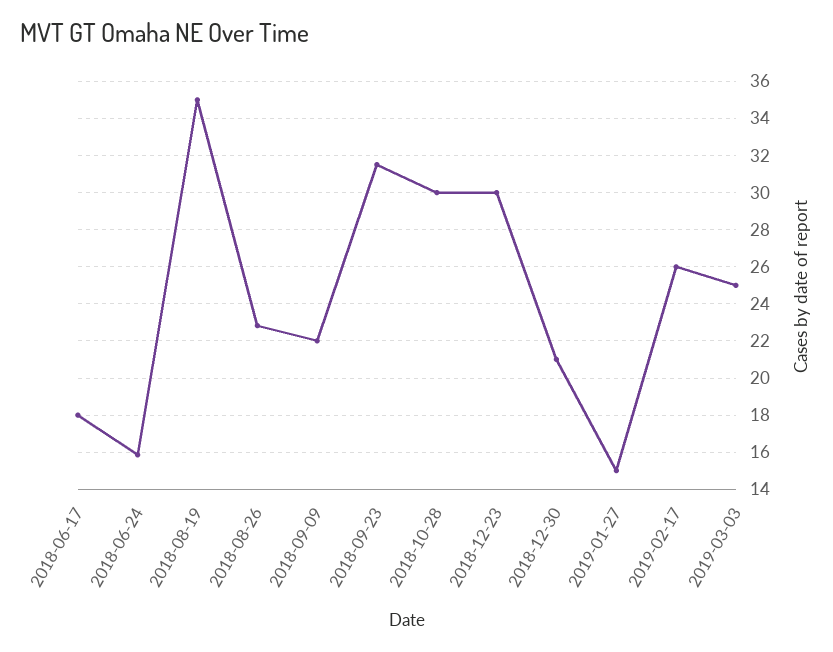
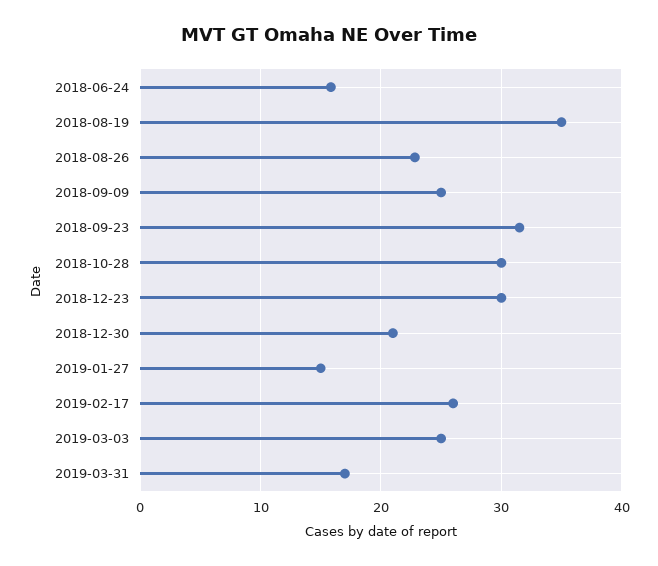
2018-06-17: 18 -> none
2018-09-09: 22 -> 25
2019-03-31: none -> 17

